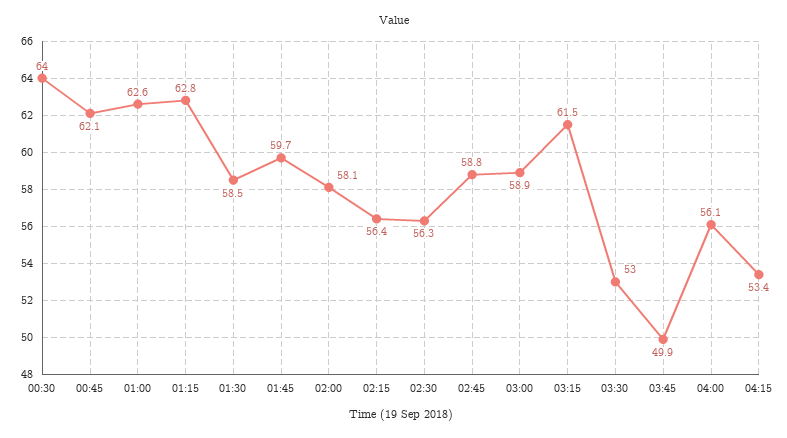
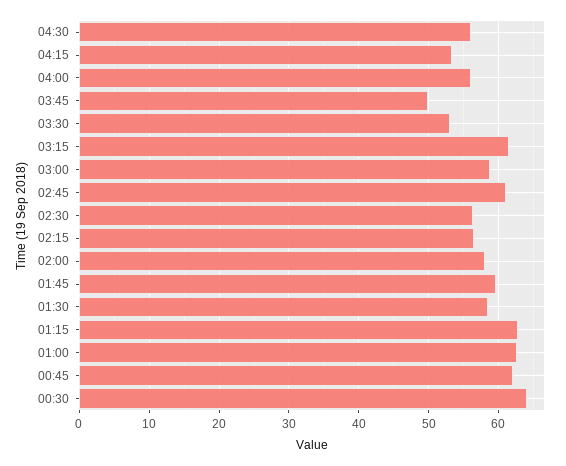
02:45: 58.8 -> 61
04:30: none -> 56

